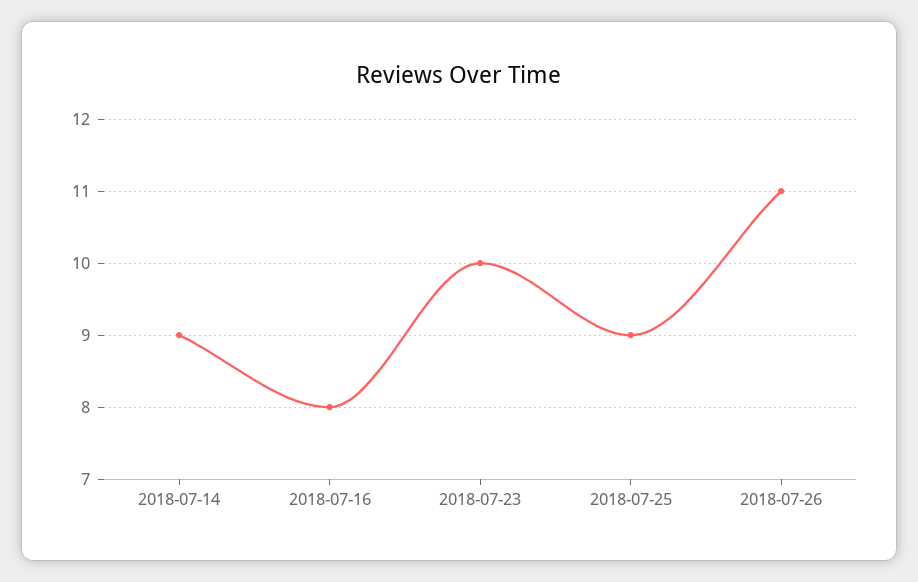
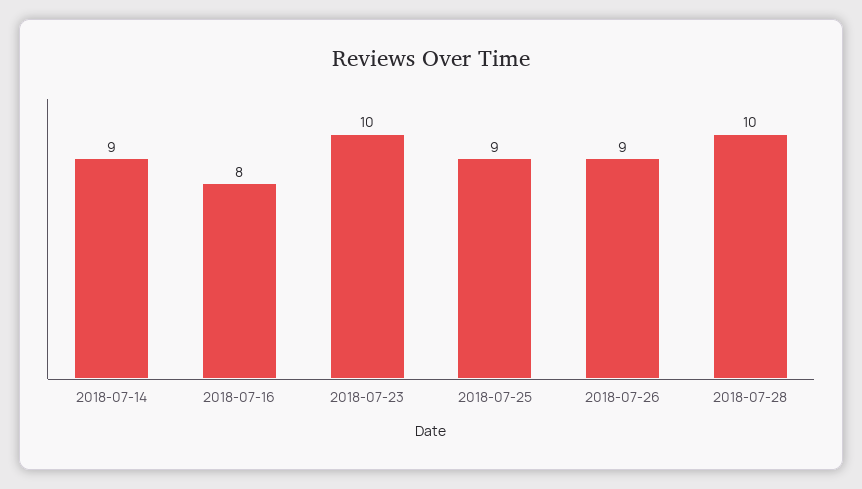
2018-07-26: 11 -> 9
2018-07-28: none -> 10

